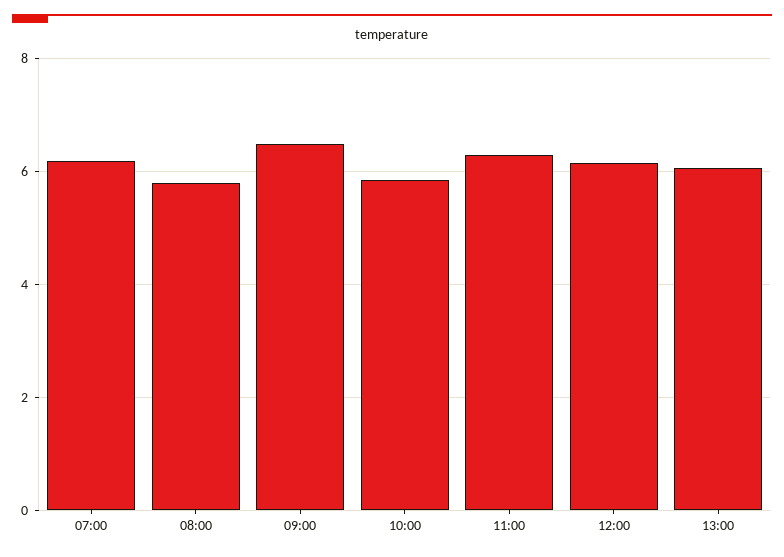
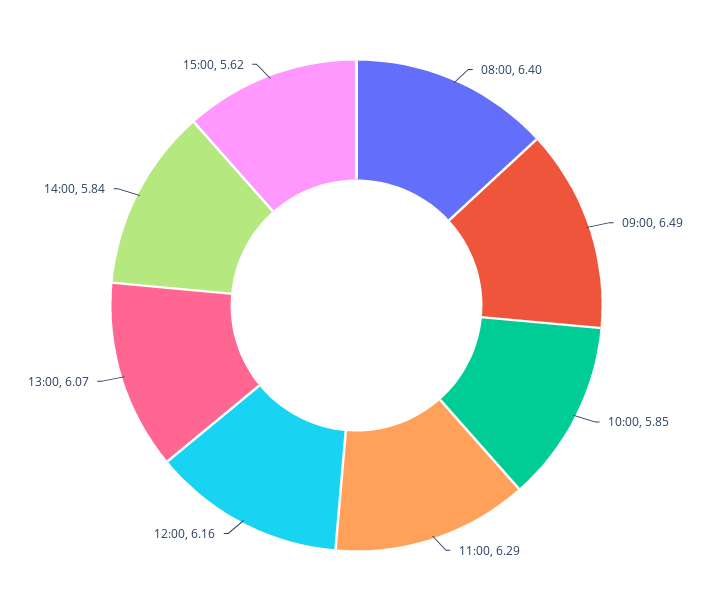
07:00: 6.2 -> none
08:00: 5.8 -> 6.4
14:00: none -> 5.84
15:00: none -> 5.62

